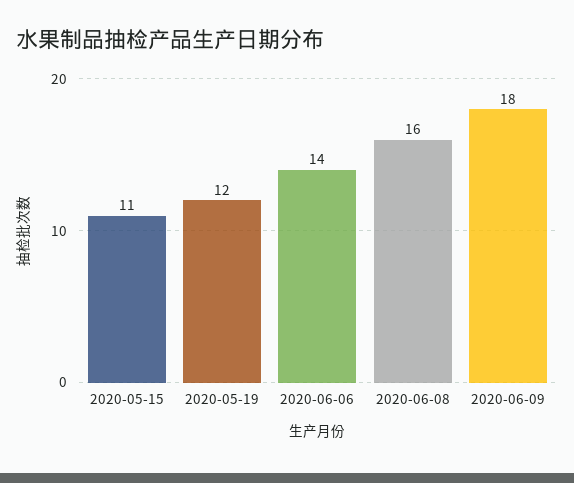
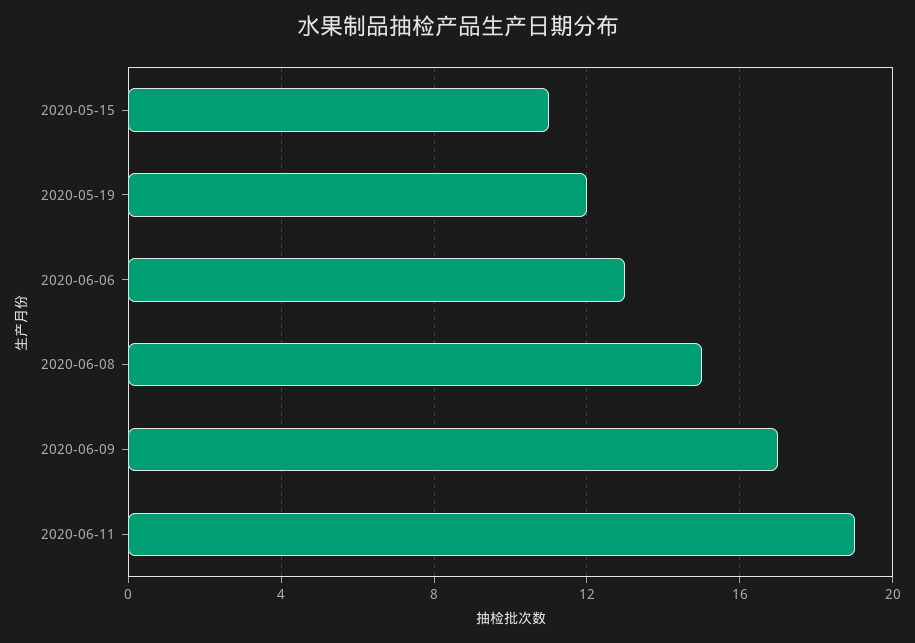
2020-06-06: 14 -> 13
2020-06-08: 16 -> 15
2020-06-09: 18 -> 17
2020-06-11: none -> 19

